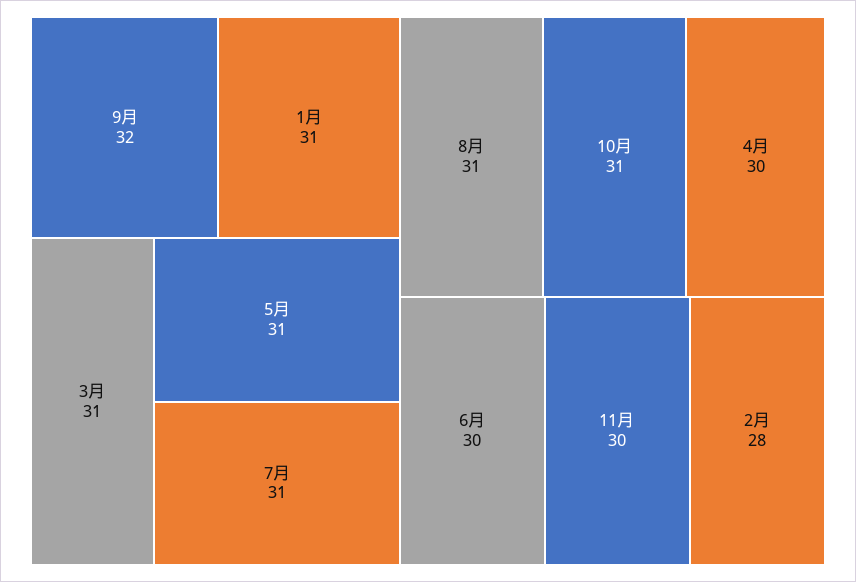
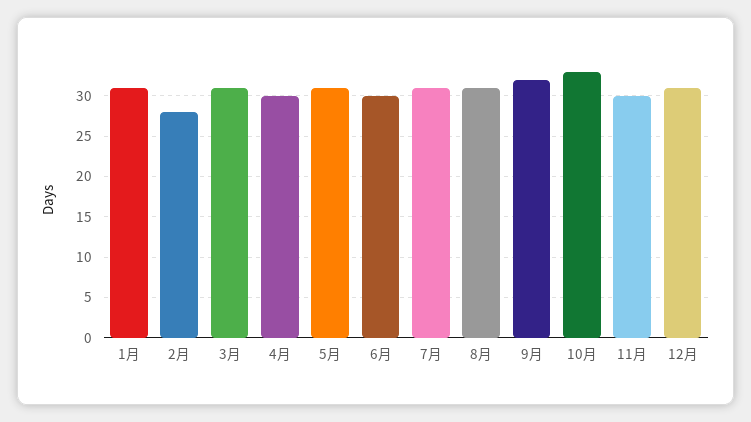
10月: 31 -> 33
12月: none -> 31

